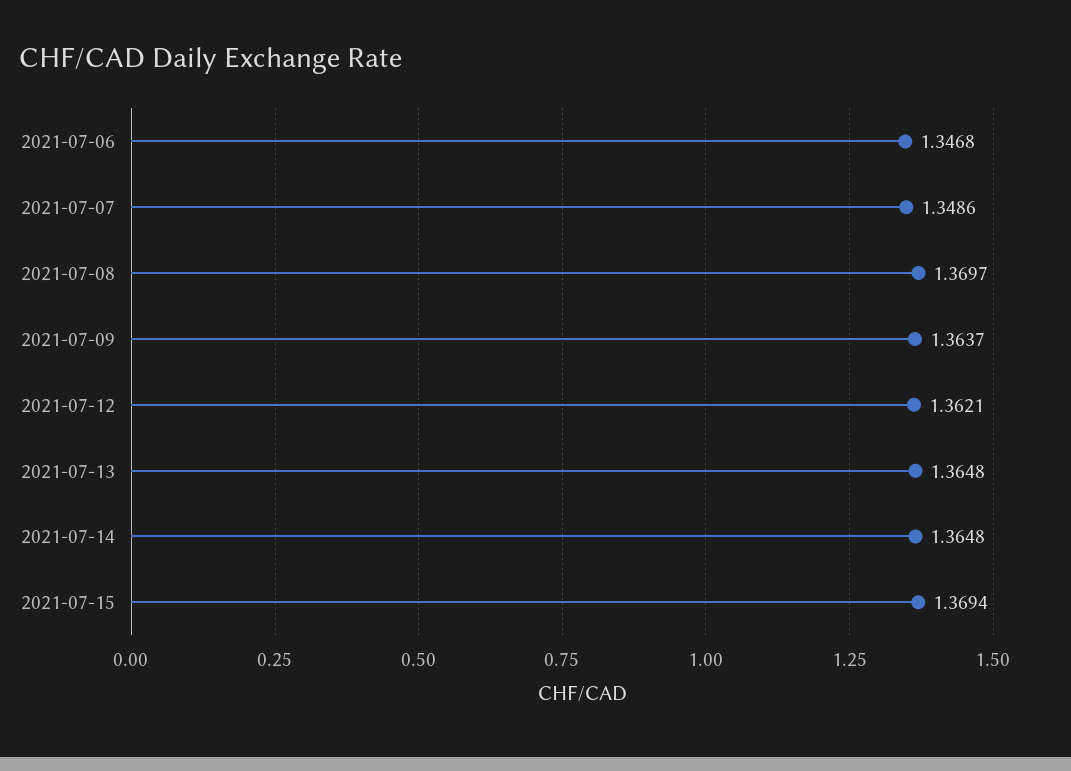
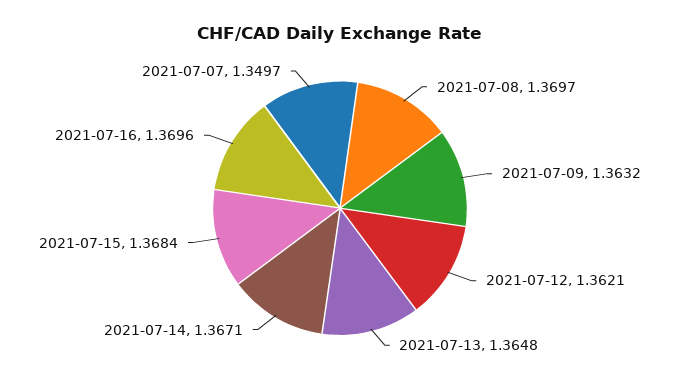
2021-07-06: 1.3468 -> none
2021-07-07: 1.3486 -> 1.3497
2021-07-09: 1.3637 -> 1.3632
2021-07-14: 1.3648 -> 1.3671
2021-07-15: 1.3694 -> 1.3684
2021-07-16: none -> 1.3696

